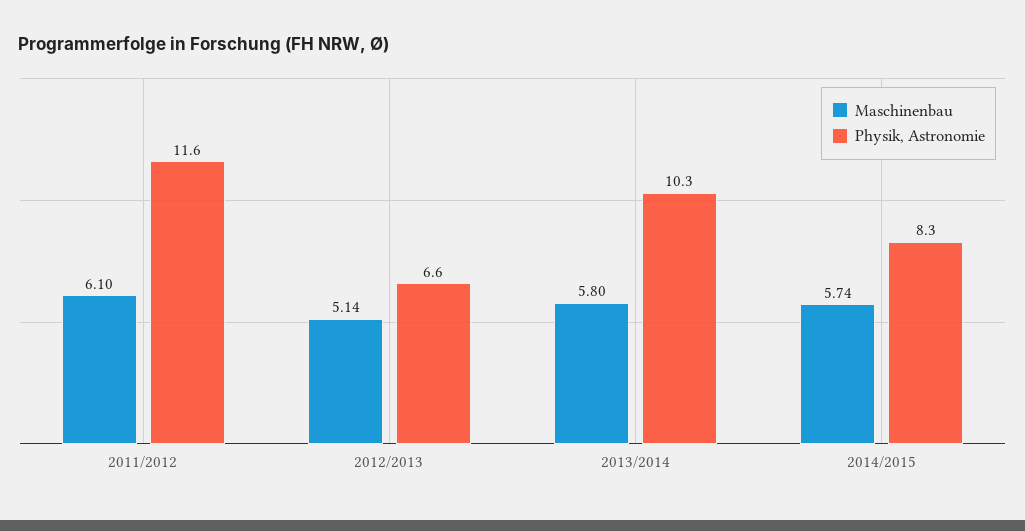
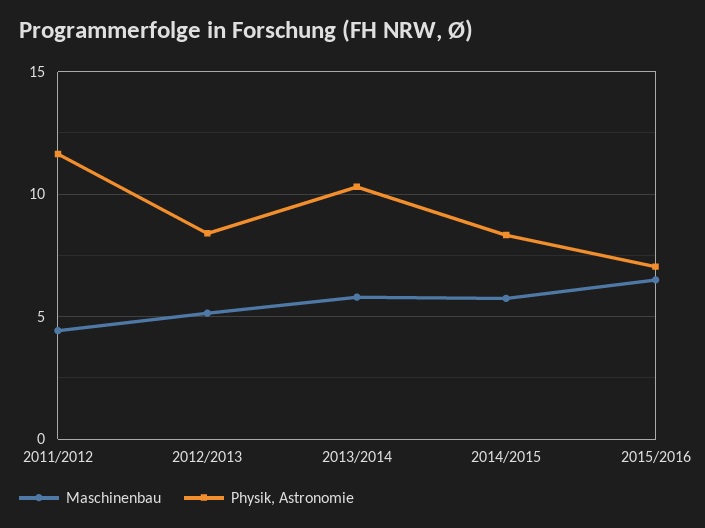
Maschinenbau, 2011/2012: 6.1 -> 4.5
Physik, Astronomie, 2012/2013: 6.6 -> 8.5
Maschinenbau, 2015/2016: none -> 6.5
Physik, Astronomie, 2015/2016: none -> 7

